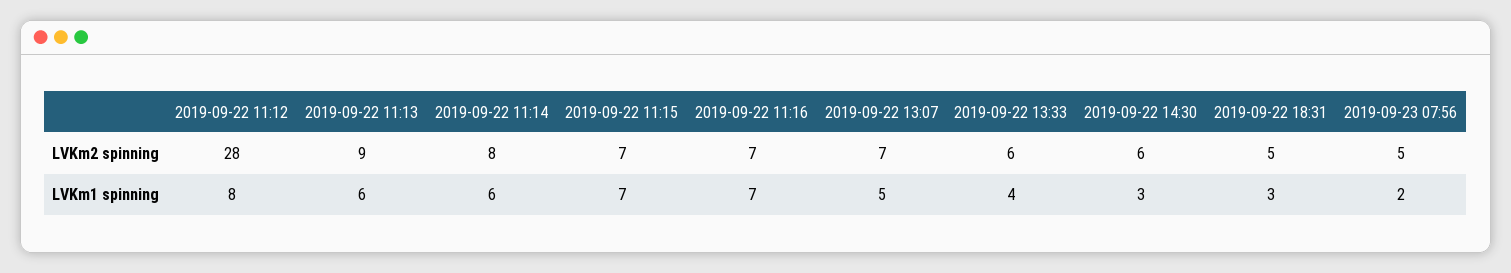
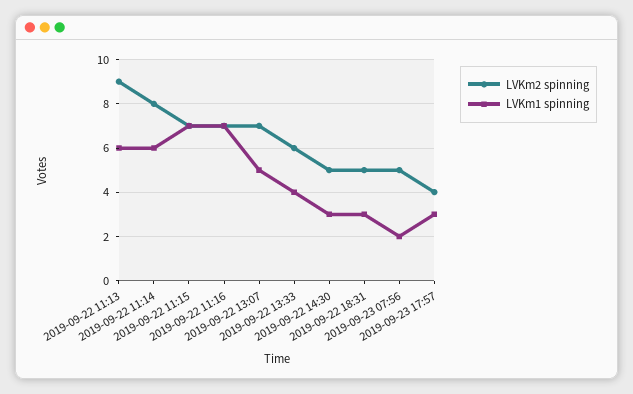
LVKm2 spinning, 2019-09-22 11:12: 28 -> none
LVKm2 spinning, 2019-09-22 14:30: 6 -> 5
LVKm1 spinning, 2019-09-22 11:12: 8 -> none
LVKm2 spinning, 2019-09-23 17:57: none -> 4
LVKm1 spinning, 2019-09-23 17:57: none -> 3

